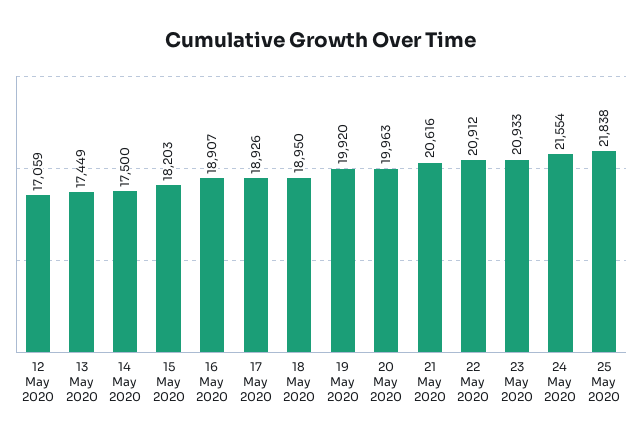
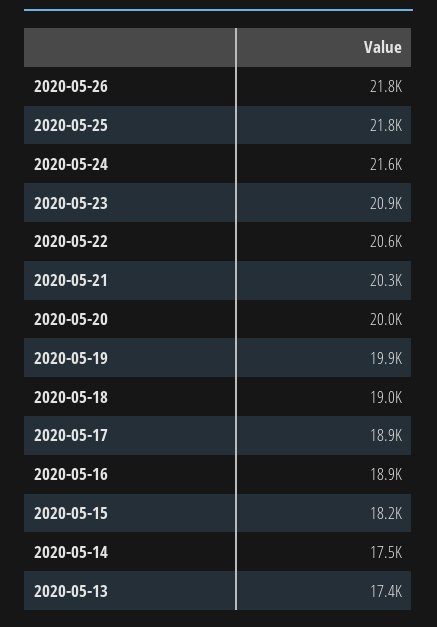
12 May 2020: 17059 -> none
21 May 2020: 20616 -> 20300
22 May 2020: 20912 -> 20600
2020-05-26: none -> 21800

